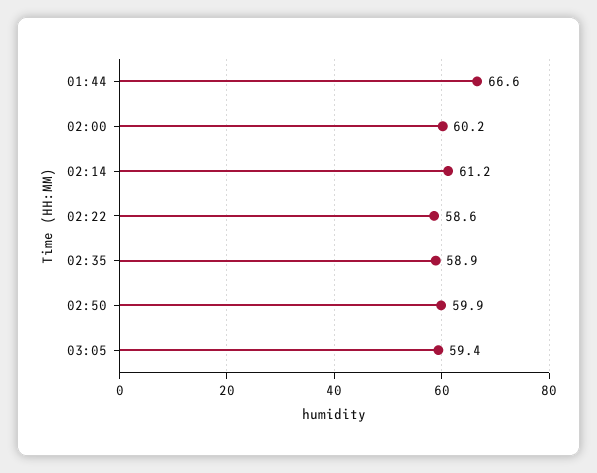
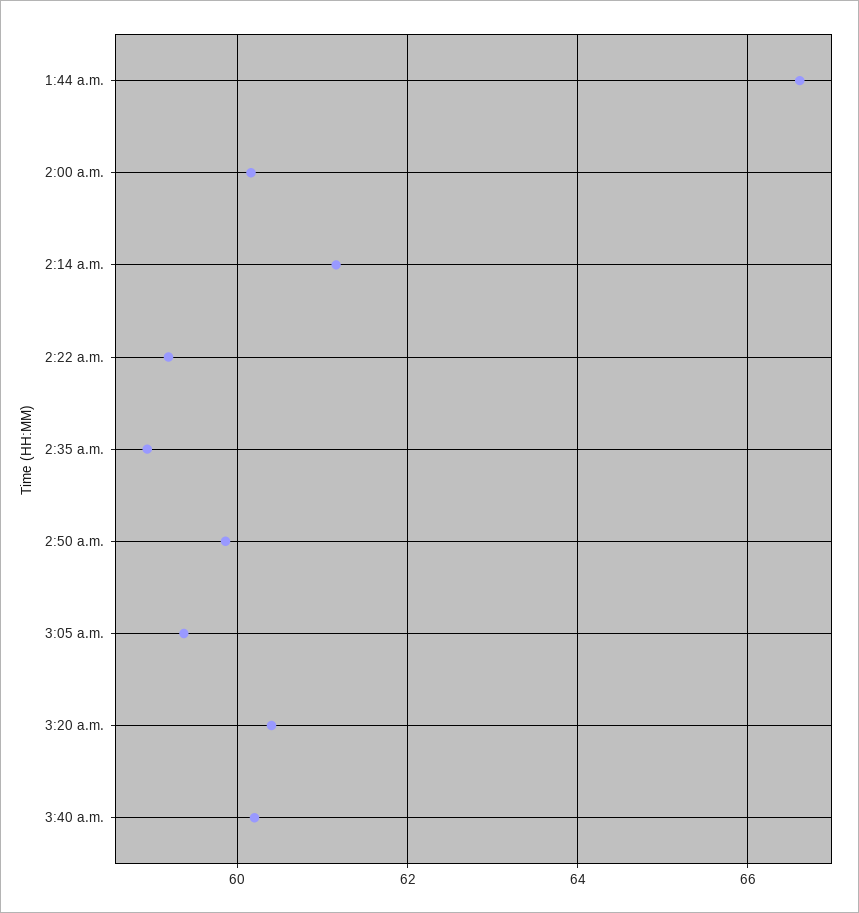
02:22: 58.6 -> 59.2
3:20 a.m.: none -> 60.4
3:40 a.m.: none -> 60.2

